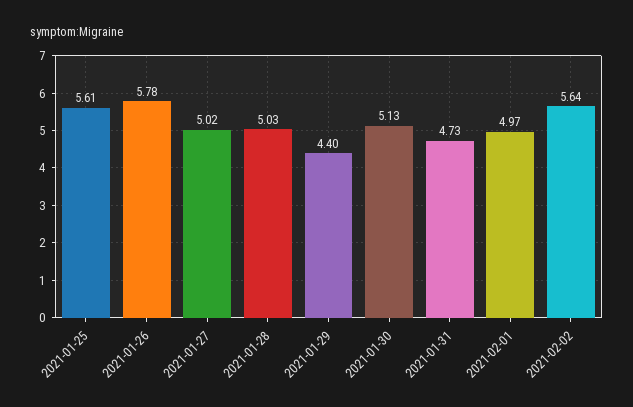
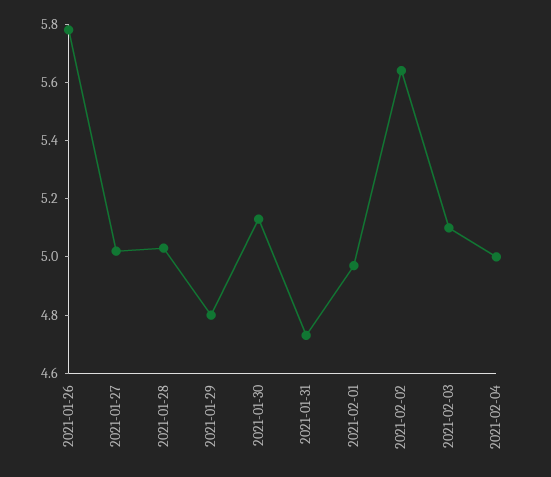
2021-01-25: 5.61 -> none
2021-01-29: 4.4 -> 4.8
2021-02-03: none -> 5.1
2021-02-04: none -> 5

